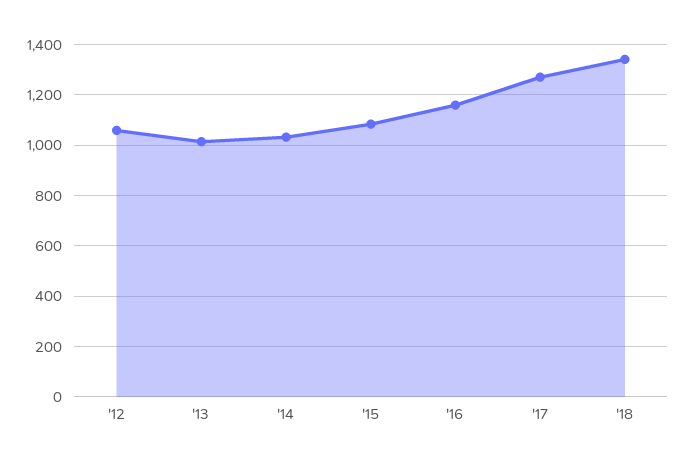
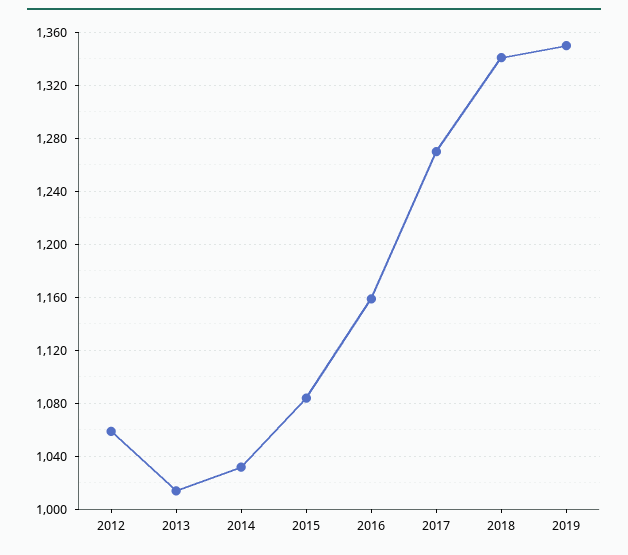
2019: none -> 1350

